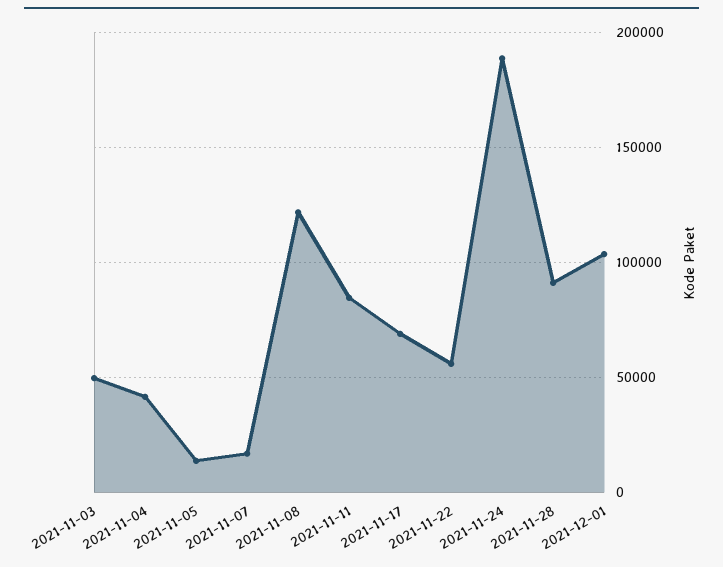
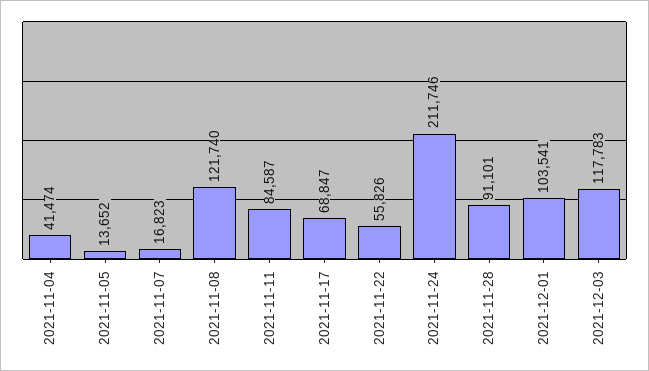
2021-11-03: 50000 -> none
2021-11-24: 190000 -> 211746
2021-12-03: none -> 117783

